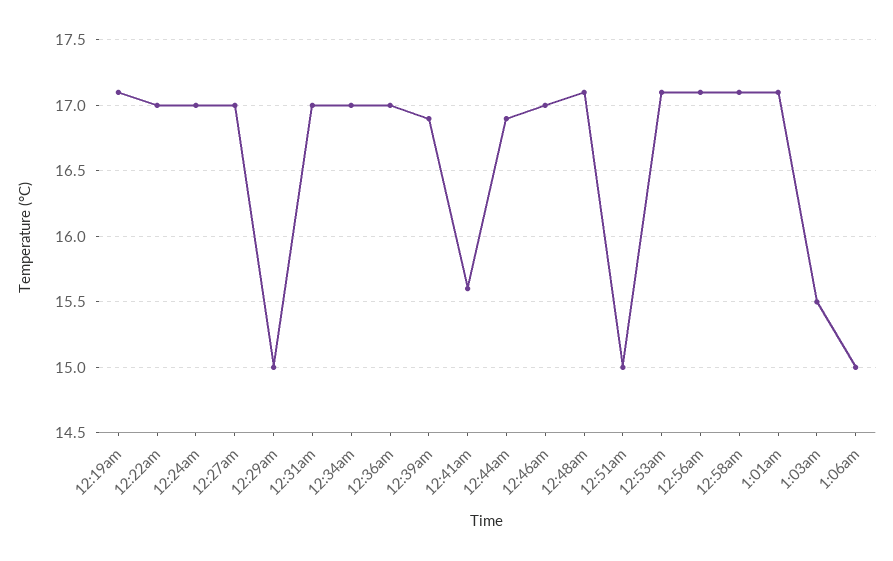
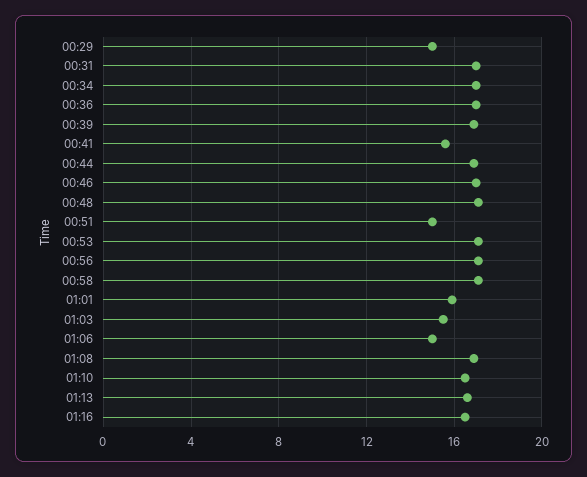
12:19am: 17.1 -> none
12:22am: 17 -> none
12:24am: 17 -> none
12:27am: 17 -> none
1:01am: 17.1 -> 16
01:08: none -> 17
01:10: none -> 16.5
01:13: none -> 16.5
01:16: none -> 16.5

